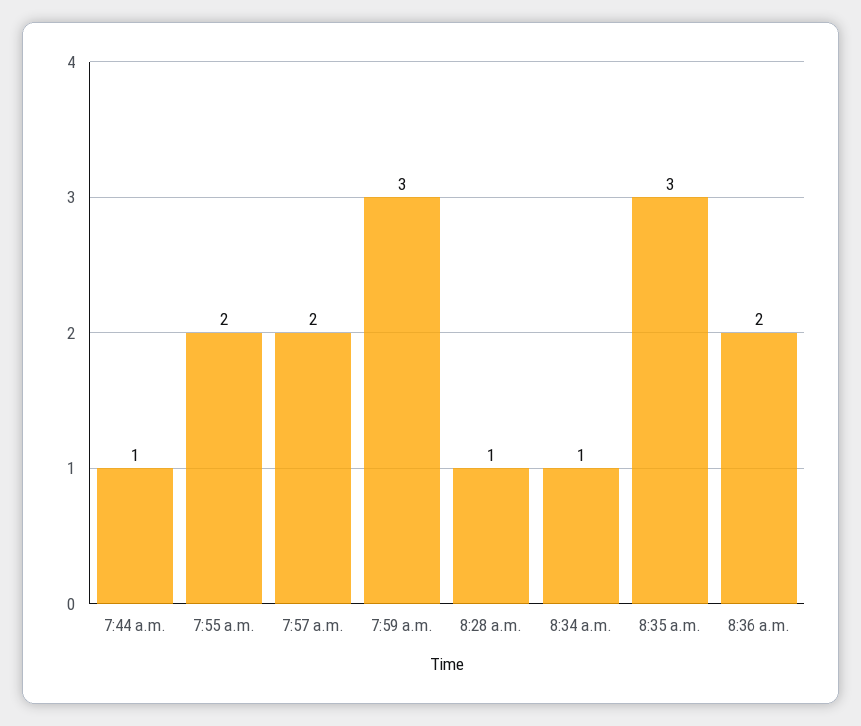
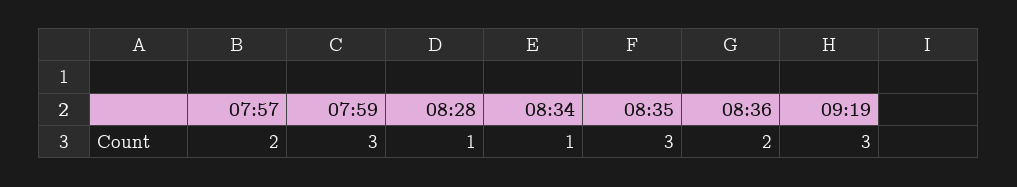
7:44 a.m.: 1 -> none
7:55 a.m.: 2 -> none
09:19: none -> 3

